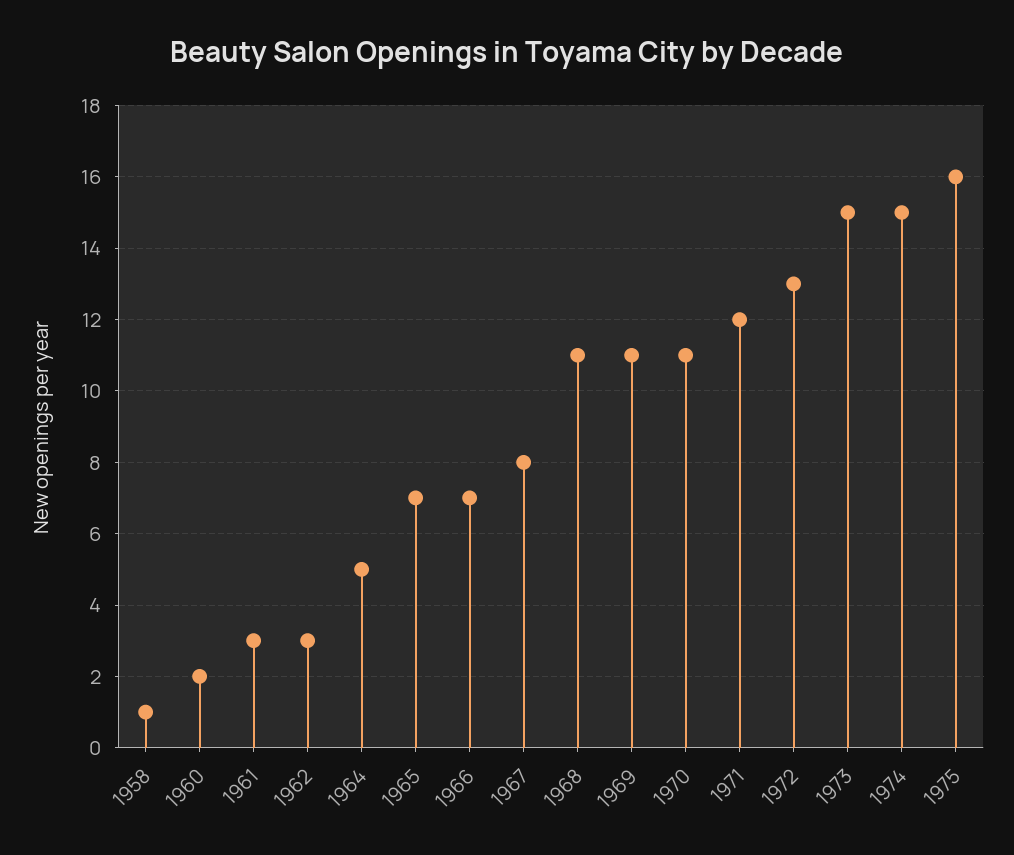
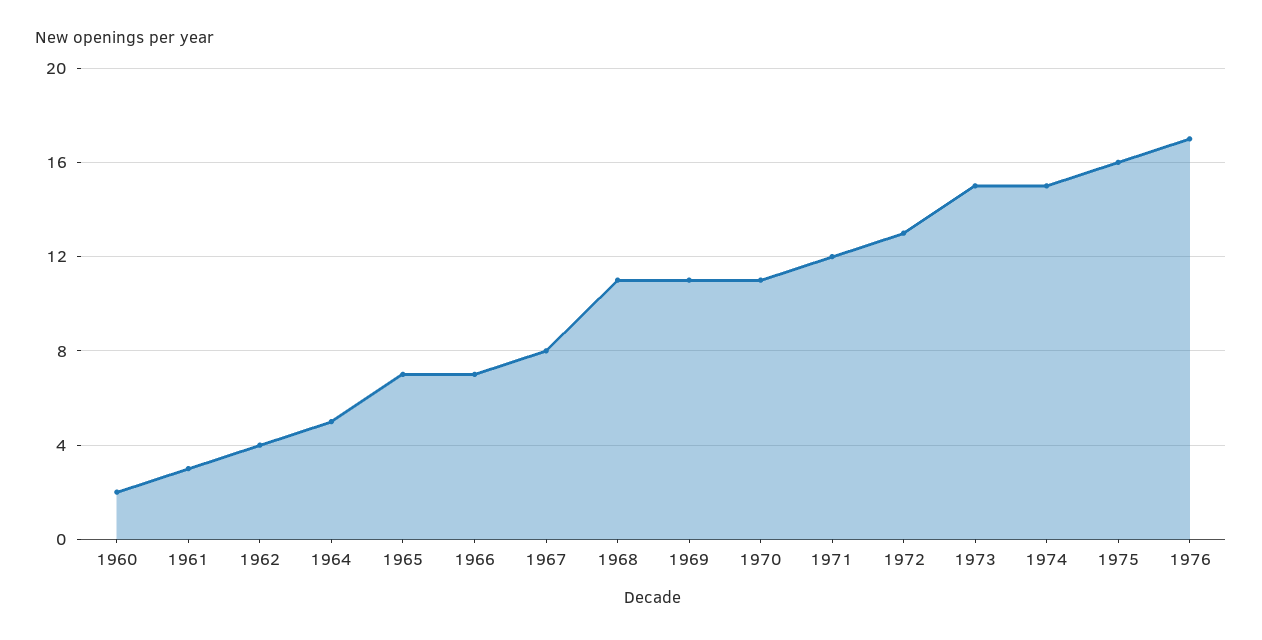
1958: 1 -> none
1962: 3 -> 4
1976: none -> 17

